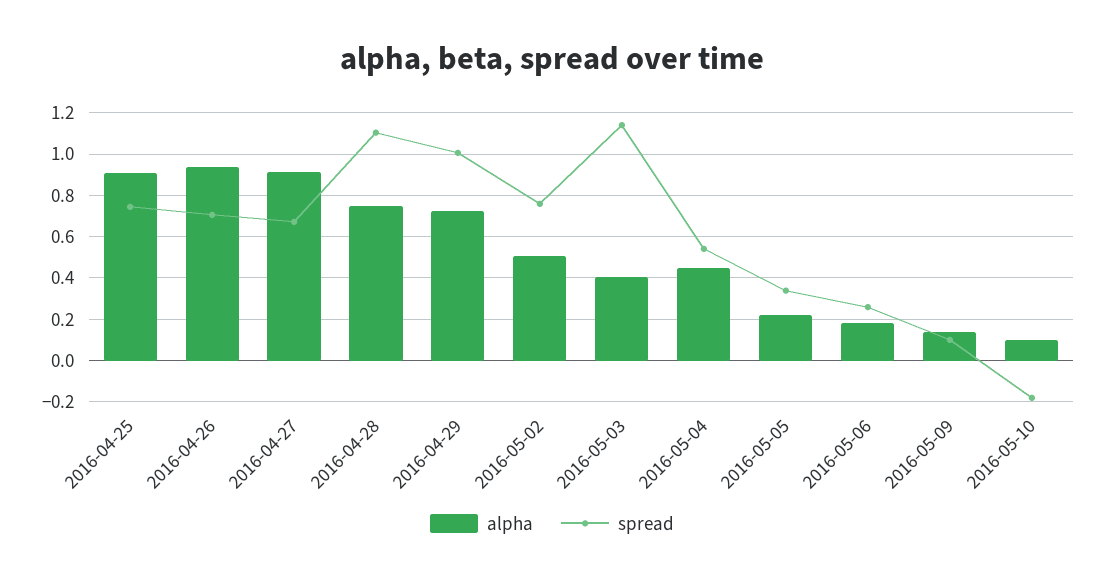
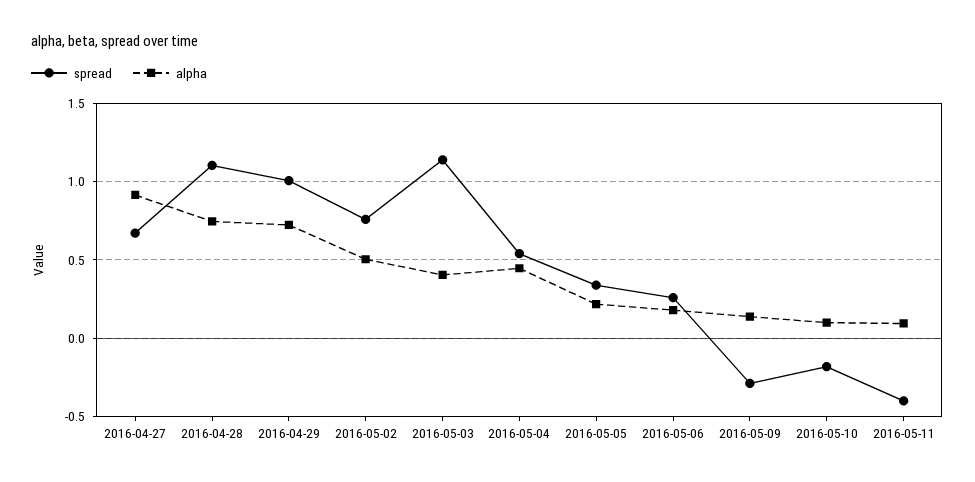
alpha, 2016-04-25: 0.9 -> none
spread, 2016-04-25: 0.75 -> none
alpha, 2016-04-26: 0.95 -> none
spread, 2016-04-26: 0.7 -> none
spread, 2016-05-09: 0.1 -> -0.3
spread, 2016-05-11: none -> -0.4
alpha, 2016-05-11: none -> 0.1

